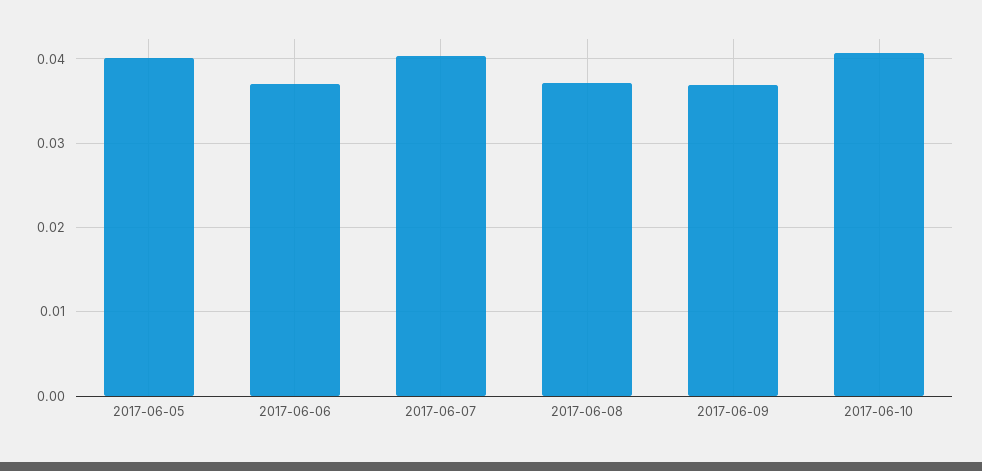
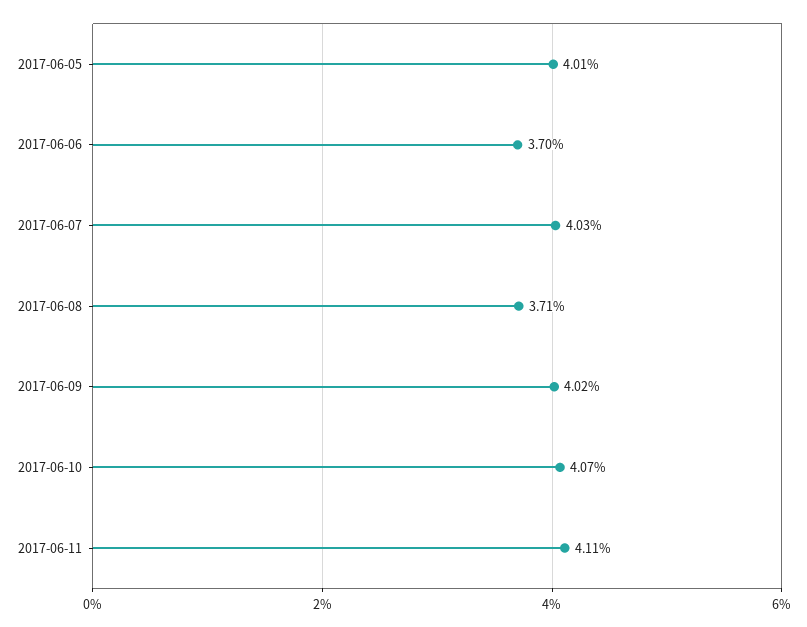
2017-06-09: 0.037 -> 0.0402
2017-06-11: none -> 0.0411

